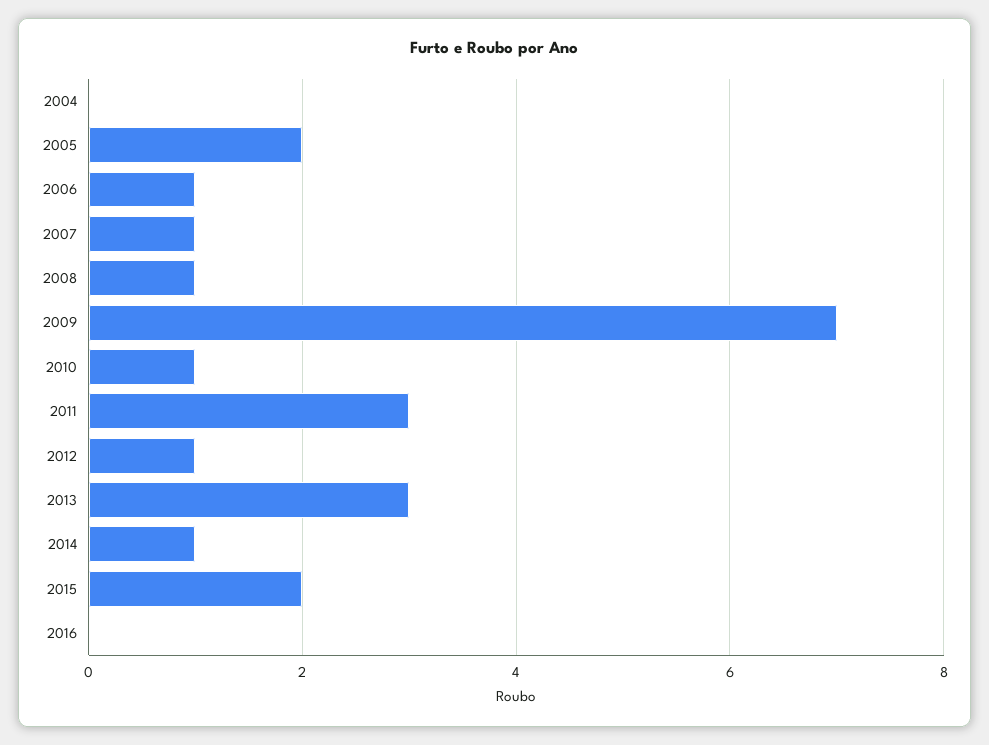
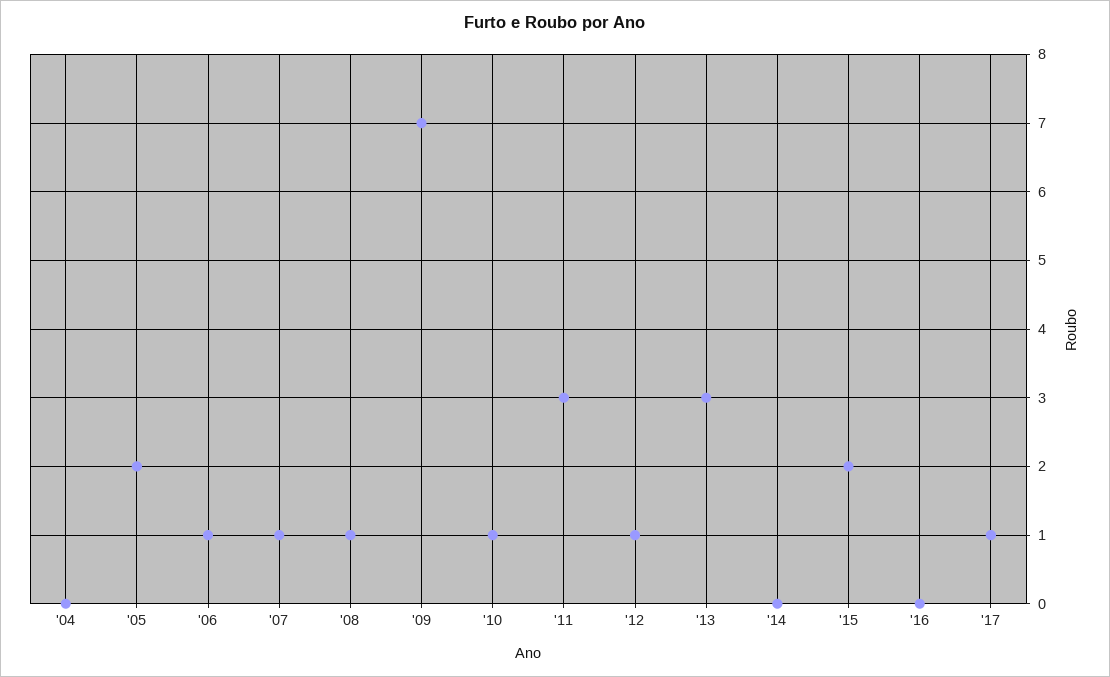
2014: 1 -> 0
'17: none -> 1

